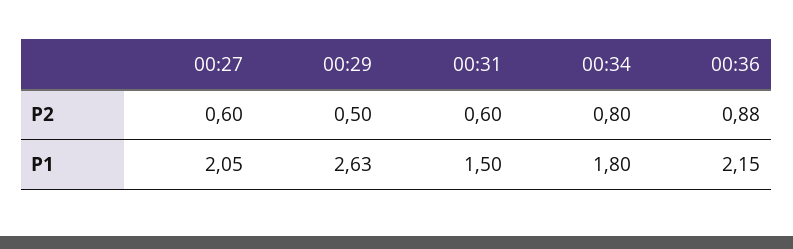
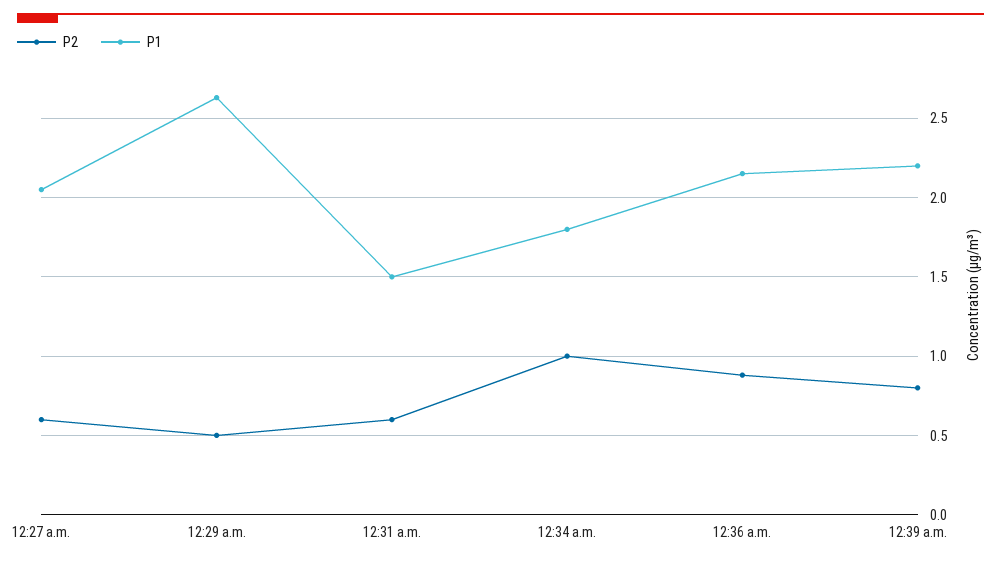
P2, 00:34: 0.8 -> 1
P2, 12:39 a.m.: none -> 0.8
P1, 12:39 a.m.: none -> 2.2

